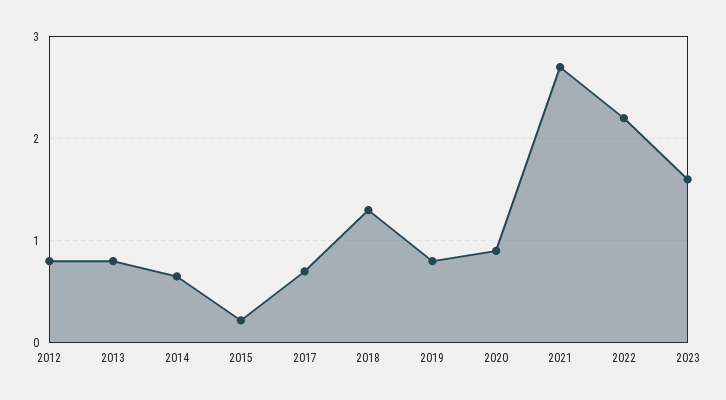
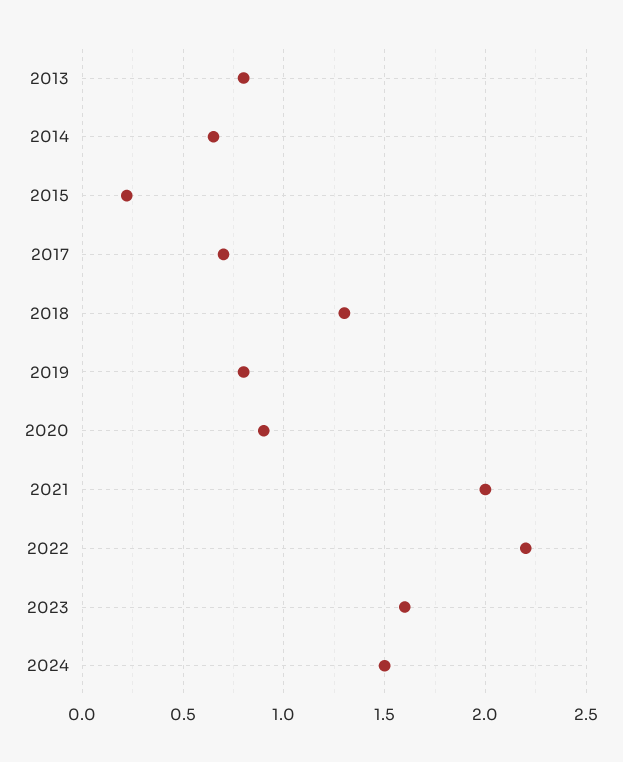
2012: 0.8 -> none
2021: 2.7 -> 2
2024: none -> 1.5

